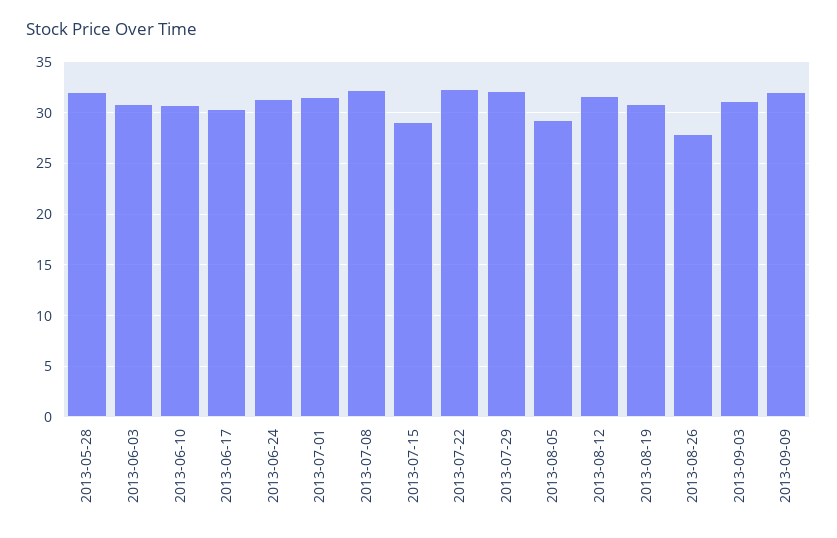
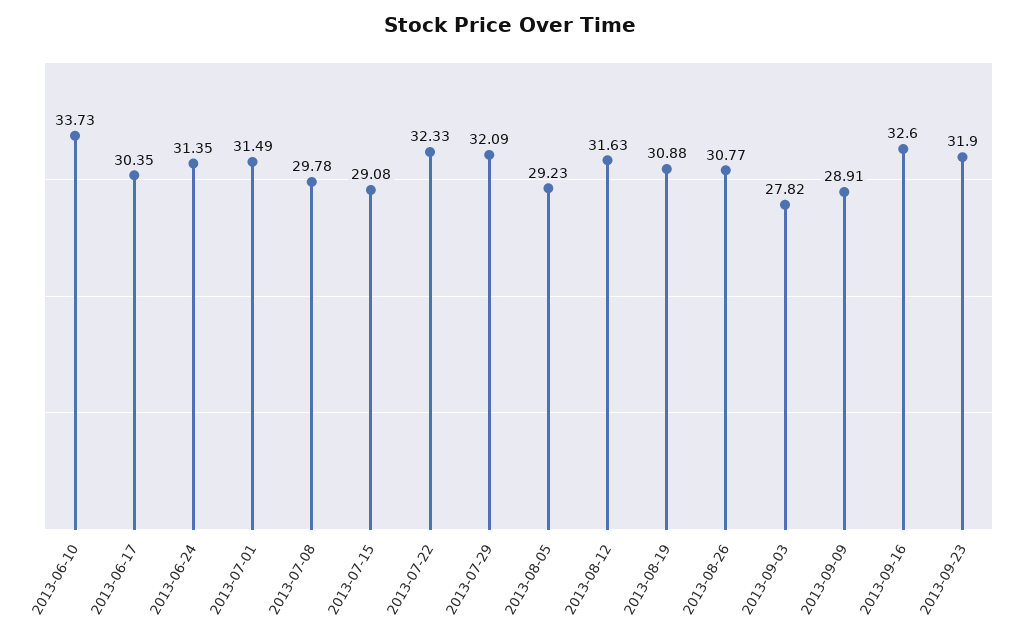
2013-05-28: 32 -> none
2013-06-03: 31 -> none
2013-06-10: 31 -> 33.73
2013-07-08: 32 -> 29.78
2013-08-26: 28 -> 30.77
2013-09-03: 31 -> 27.82
2013-09-09: 32 -> 28.91
2013-09-16: none -> 32.6
2013-09-23: none -> 31.9

